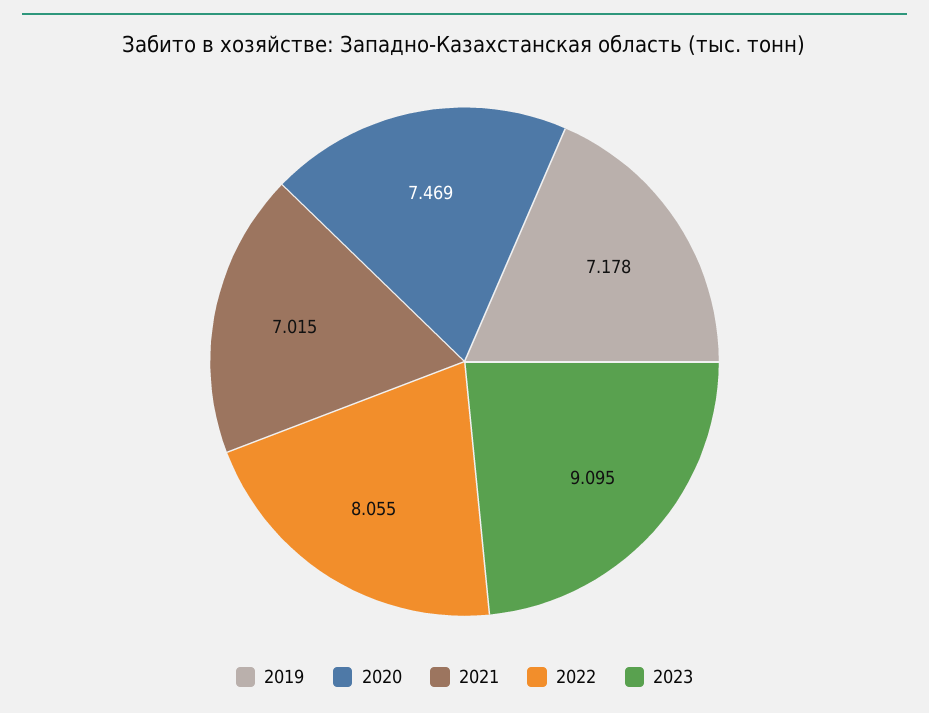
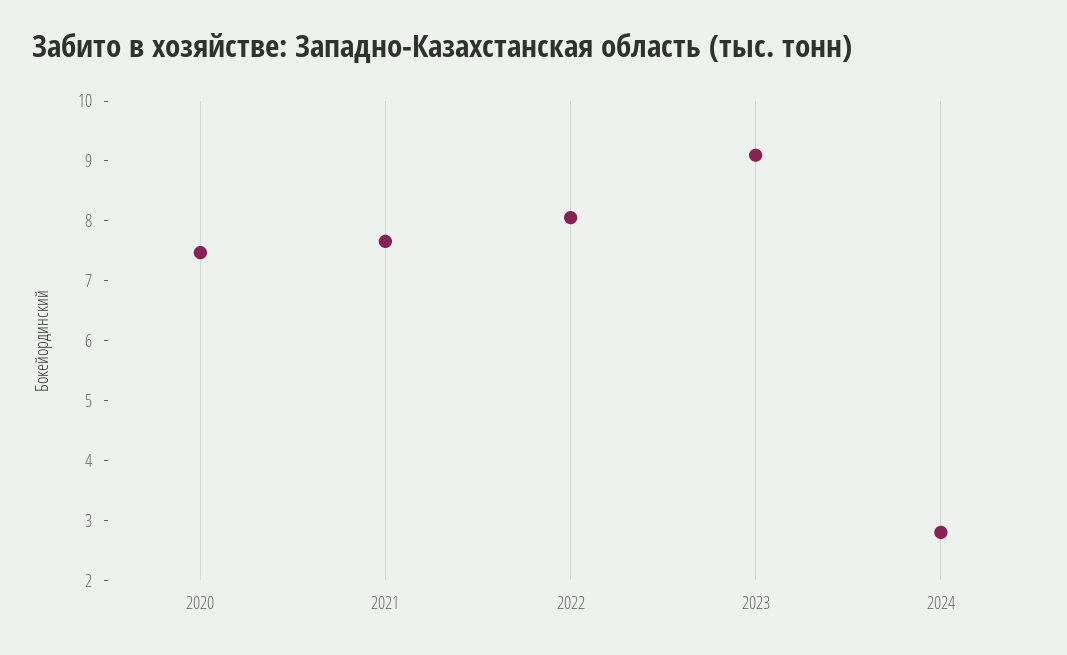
2019: 7.178 -> none
2021: 7.015 -> 7.6
2024: none -> 2.8

